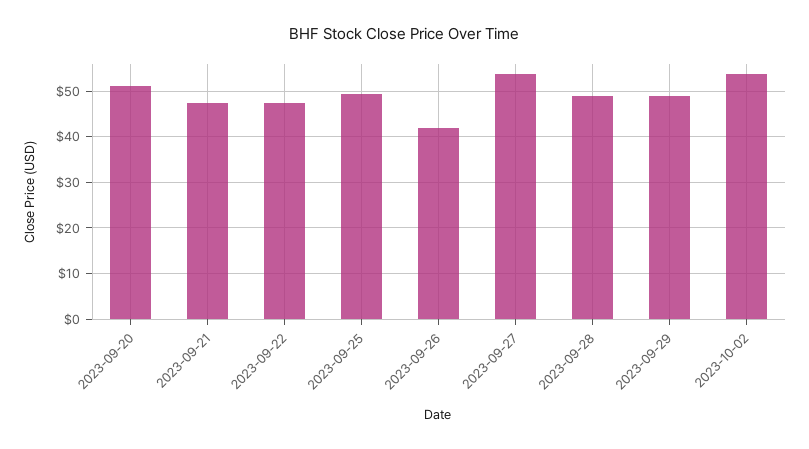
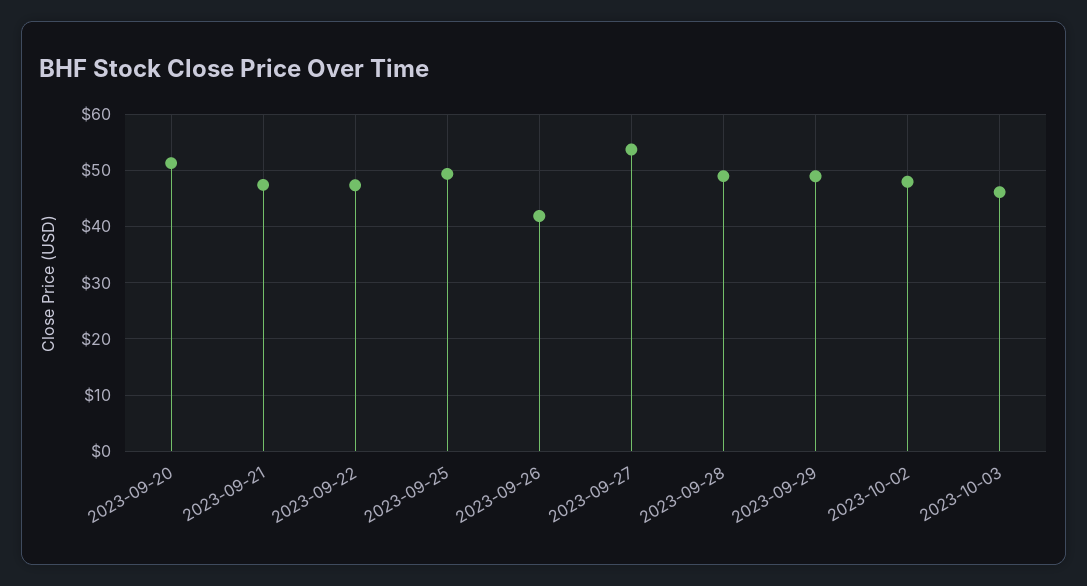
2023-10-02: 54 -> 48
2023-10-03: none -> 46

